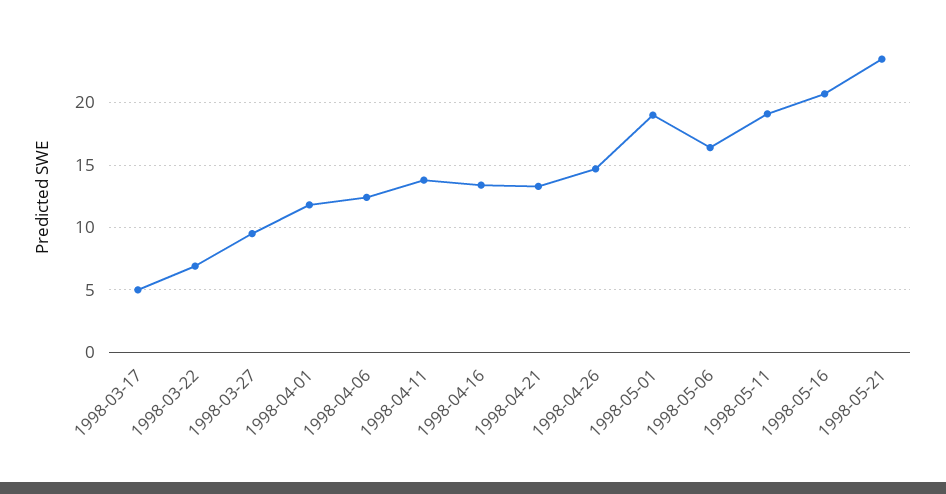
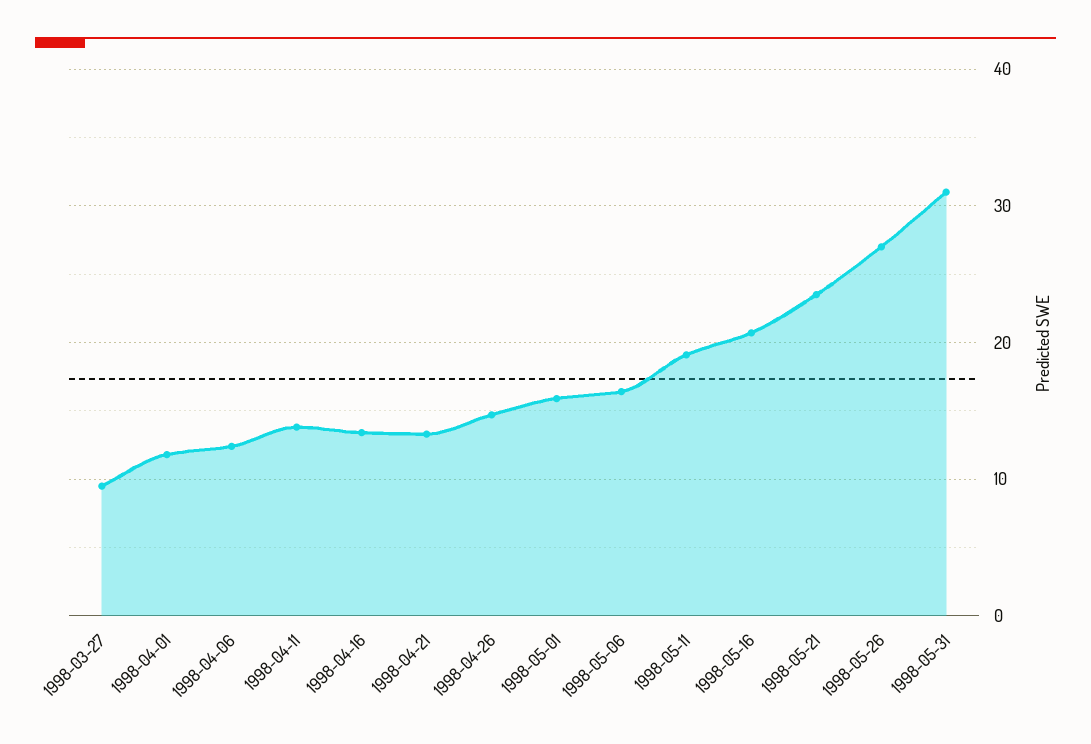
1998-03-17: 5 -> none
1998-03-22: 7 -> none
1998-05-01: 19 -> 16
1998-05-26: none -> 27
1998-05-31: none -> 31

